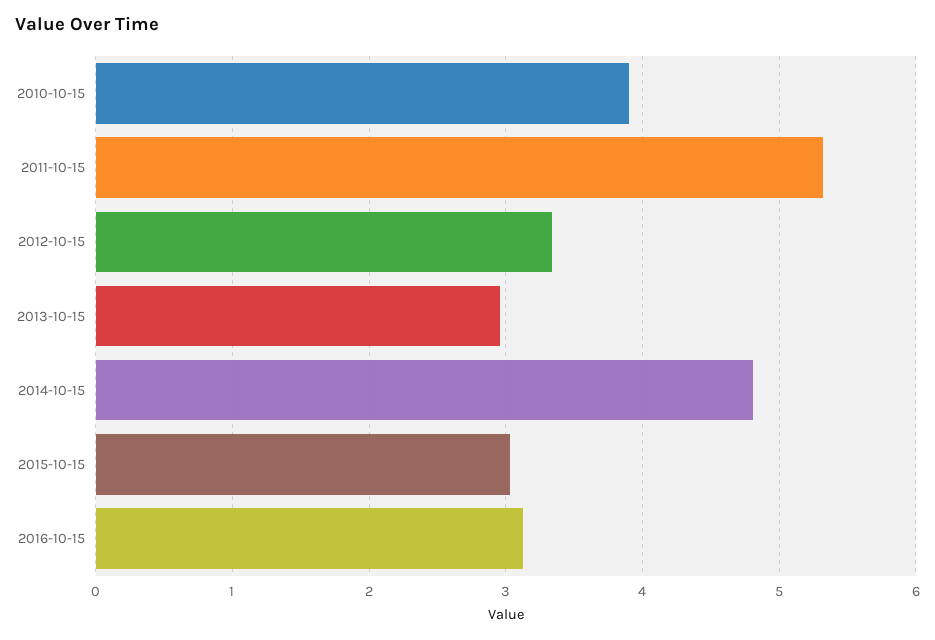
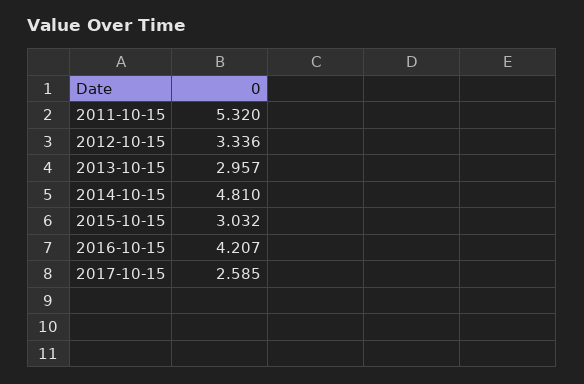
2010-10-15: 3.9 -> none
2016-10-15: 3.1 -> 4.207
2017-10-15: none -> 2.585

